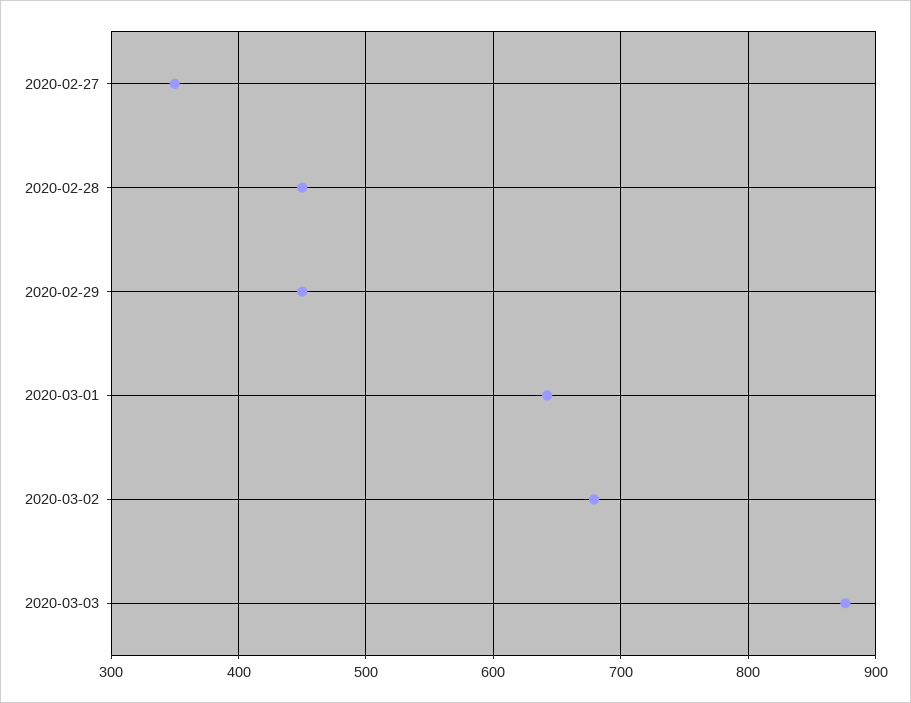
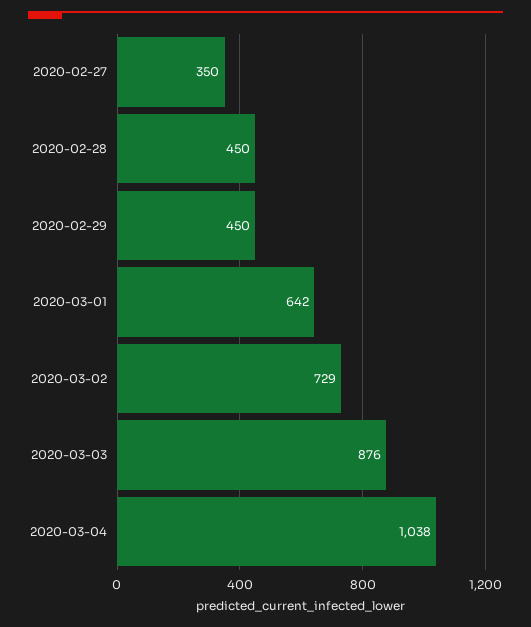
2020-03-02: 680 -> 729
2020-03-04: none -> 1038

